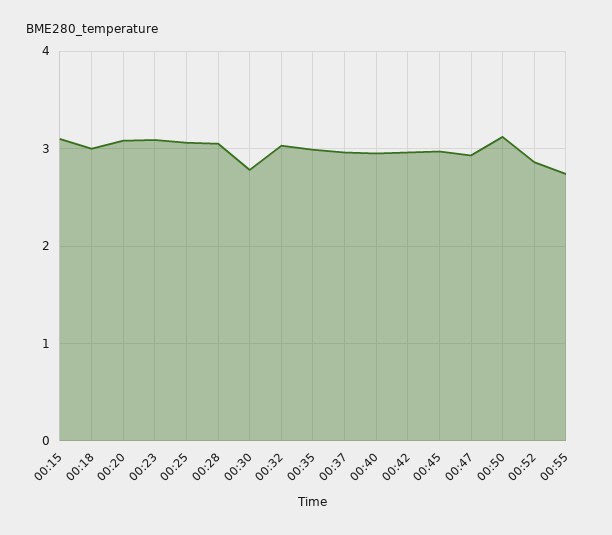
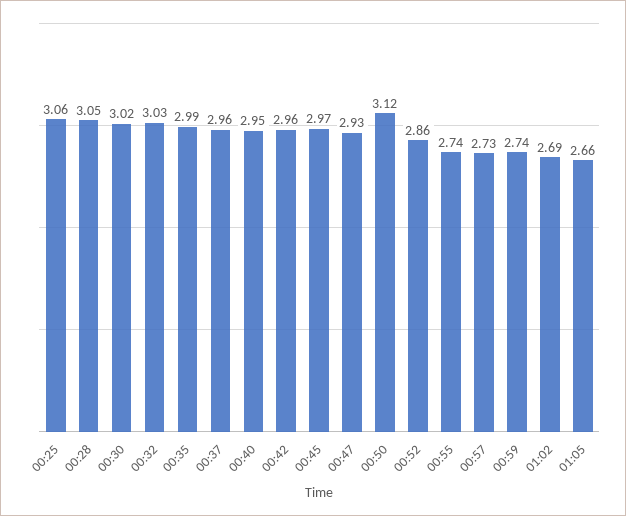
00:15: 3.1 -> none
00:18: 3 -> none
00:20: 3.1 -> none
00:23: 3.1 -> none
00:30: 2.8 -> 3.02
00:57: none -> 2.73
00:59: none -> 2.74
01:02: none -> 2.69
01:05: none -> 2.66

